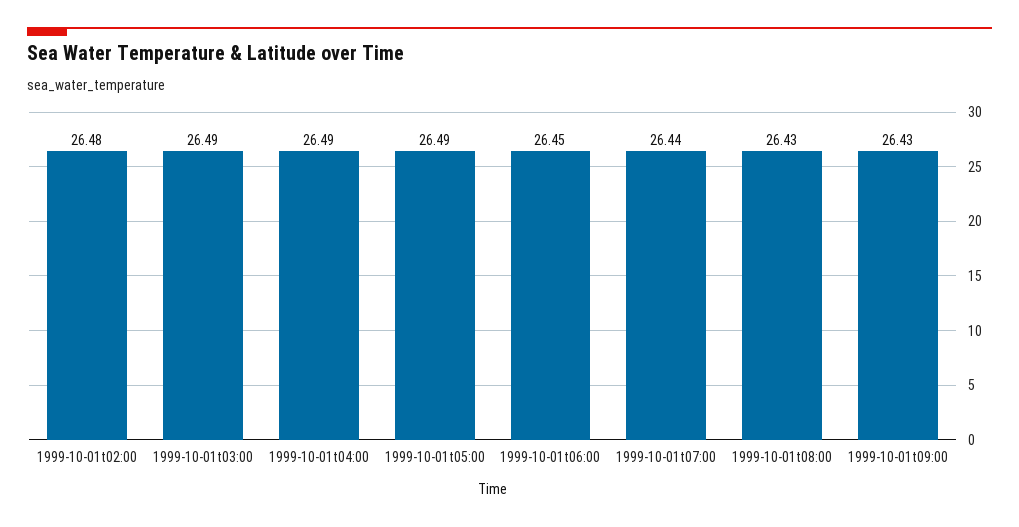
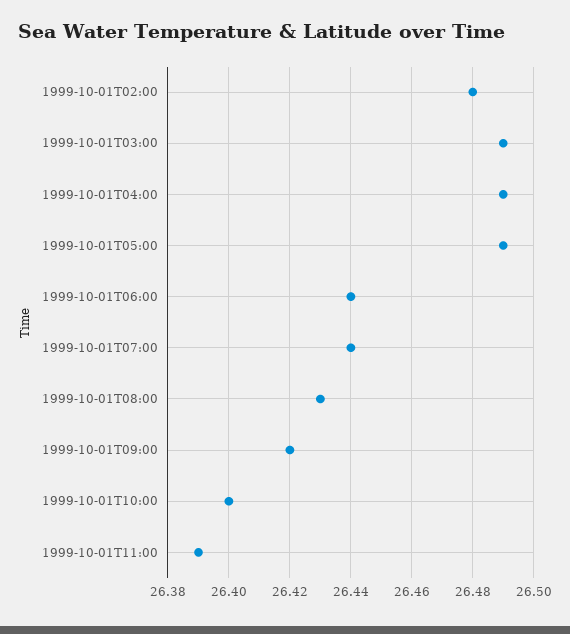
1999-10-01t06:00: 26.45 -> 26.44
1999-10-01t09:00: 26.43 -> 26.42
1999-10-01T10:00: none -> 26.4
1999-10-01T11:00: none -> 26.39

